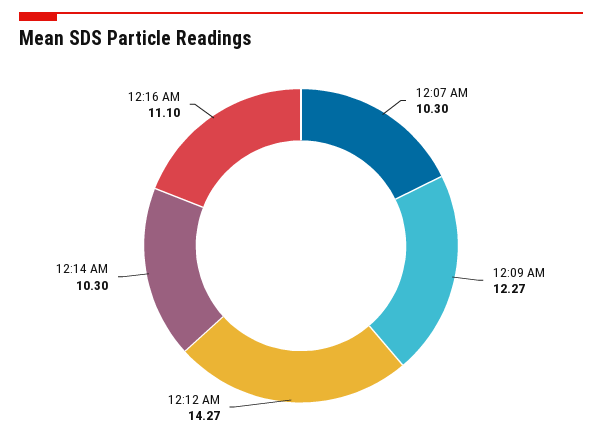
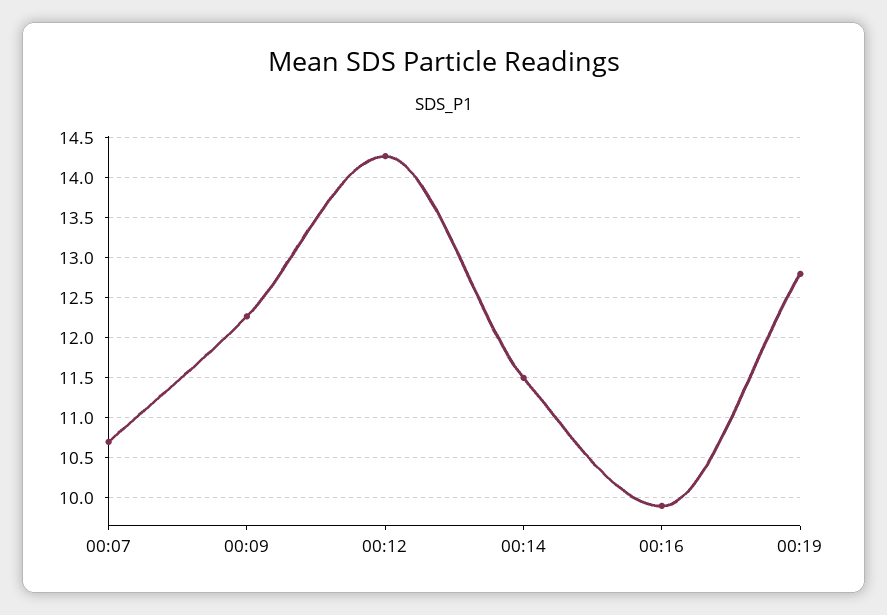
12:07 AM: 10.3 -> 10.7
12:14 AM: 10.3 -> 11.5
12:16 AM: 11.1 -> 9.9
00:19: none -> 12.8

